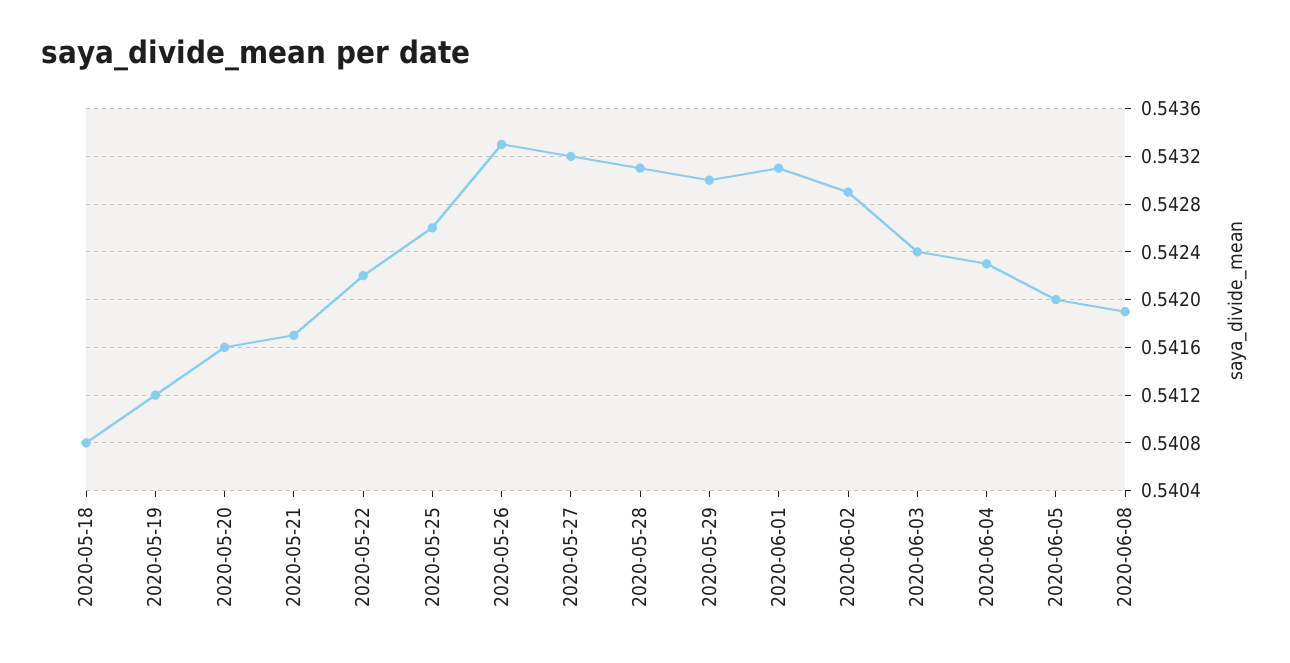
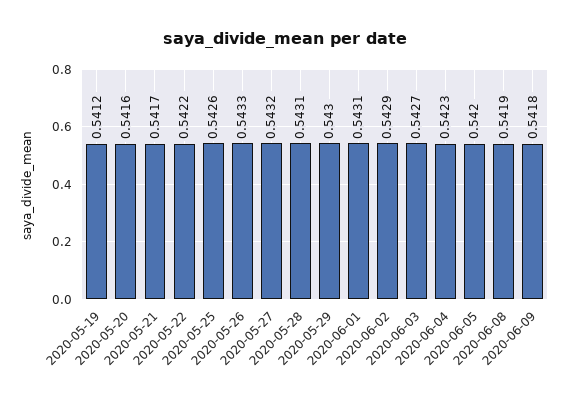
2020-05-18: 0.5408 -> none
2020-06-03: 0.5424 -> 0.5427
2020-06-09: none -> 0.5418

